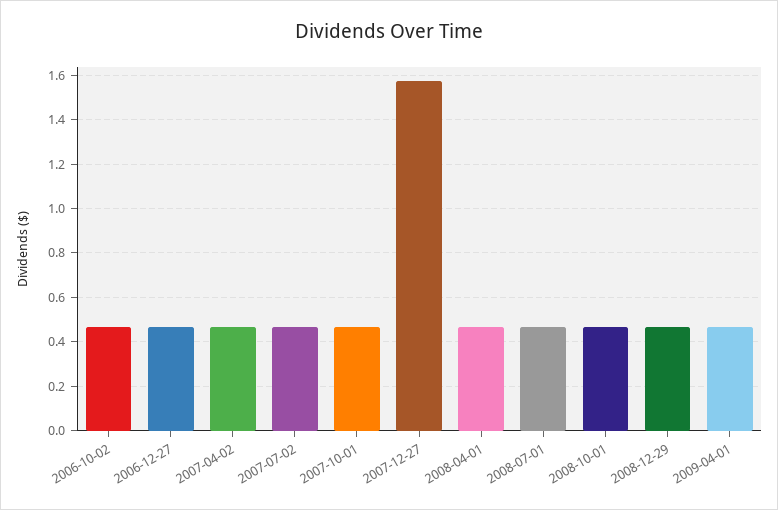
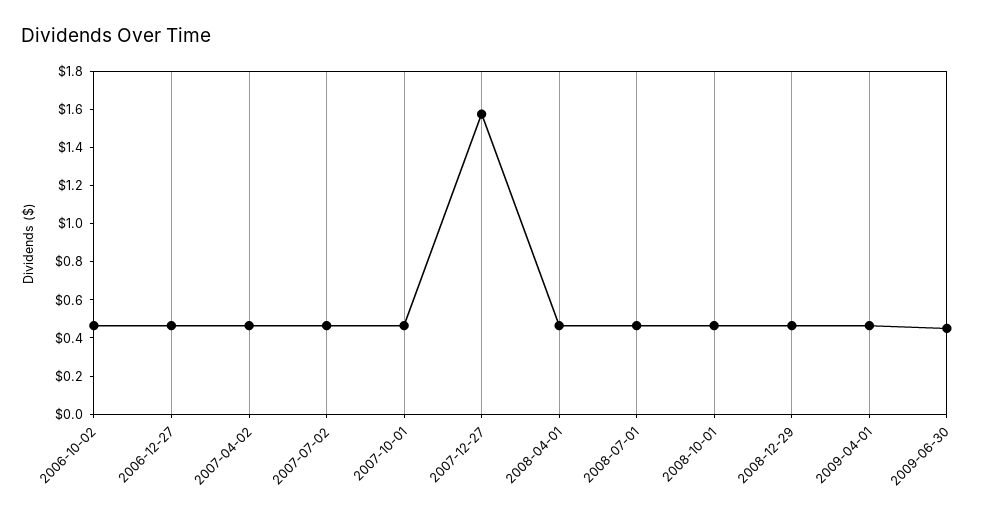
2009-06-30: none -> 0.45

